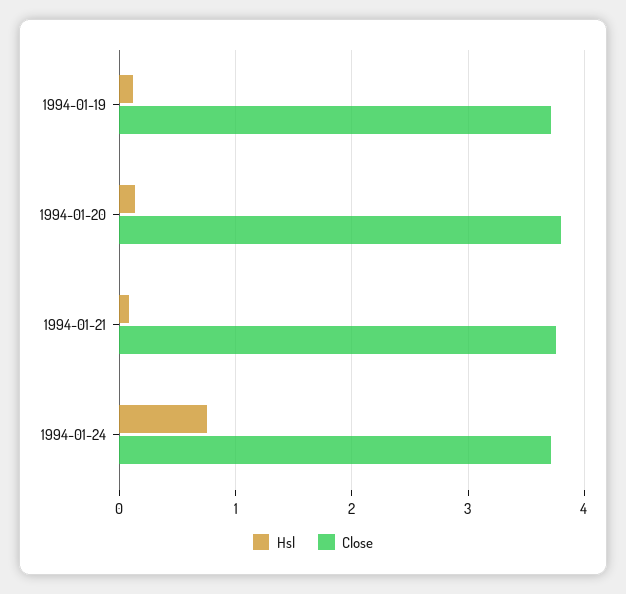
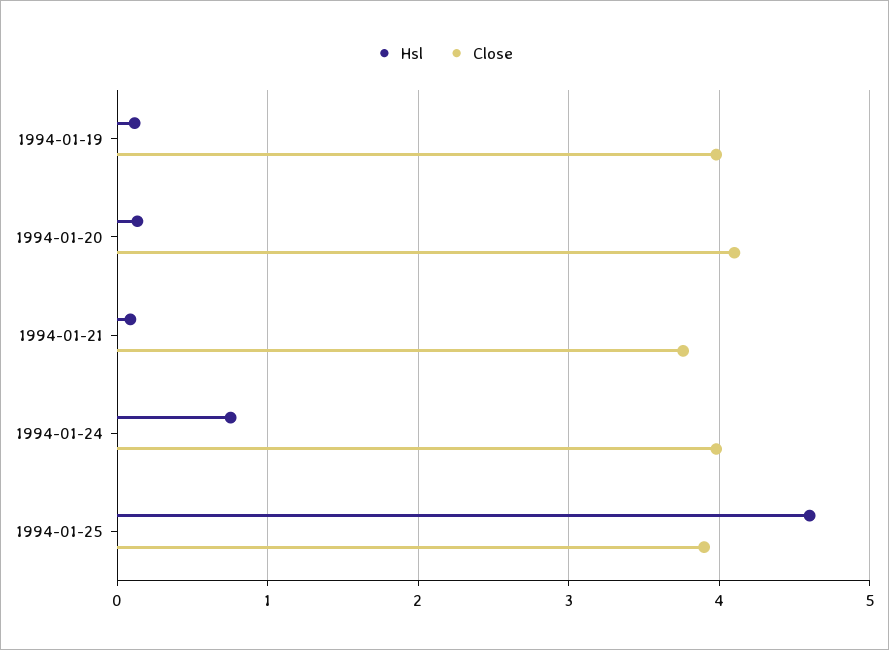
Close, 1994-01-19: 3.7 -> 4
Close, 1994-01-20: 3.8 -> 4.1
Close, 1994-01-24: 3.7 -> 4
Hsl, 1994-01-25: none -> 4.6
Close, 1994-01-25: none -> 3.9

